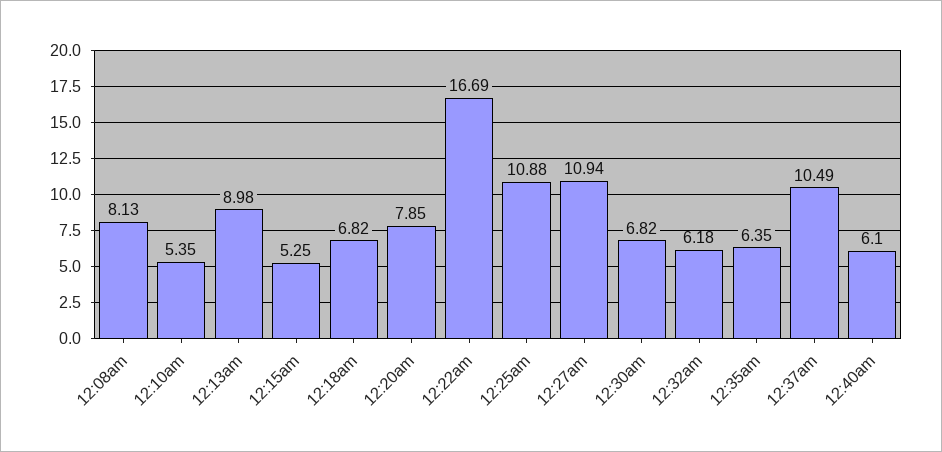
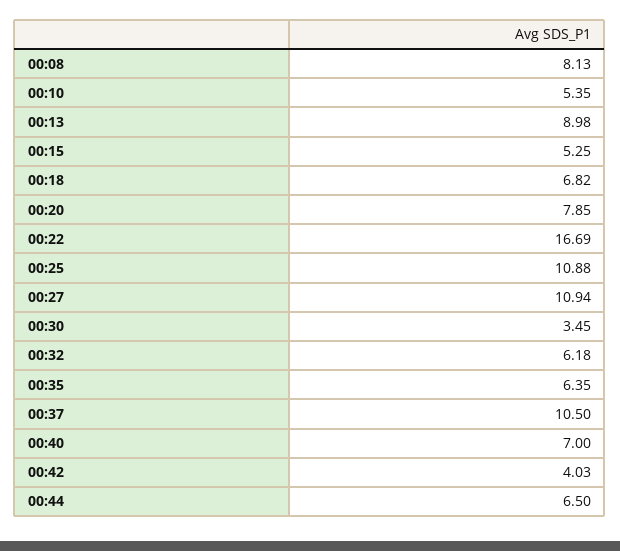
12:30am: 6.82 -> 3.45
12:37am: 10.49 -> 10.5
12:40am: 6.1 -> 7
00:42: none -> 4.03
00:44: none -> 6.5

